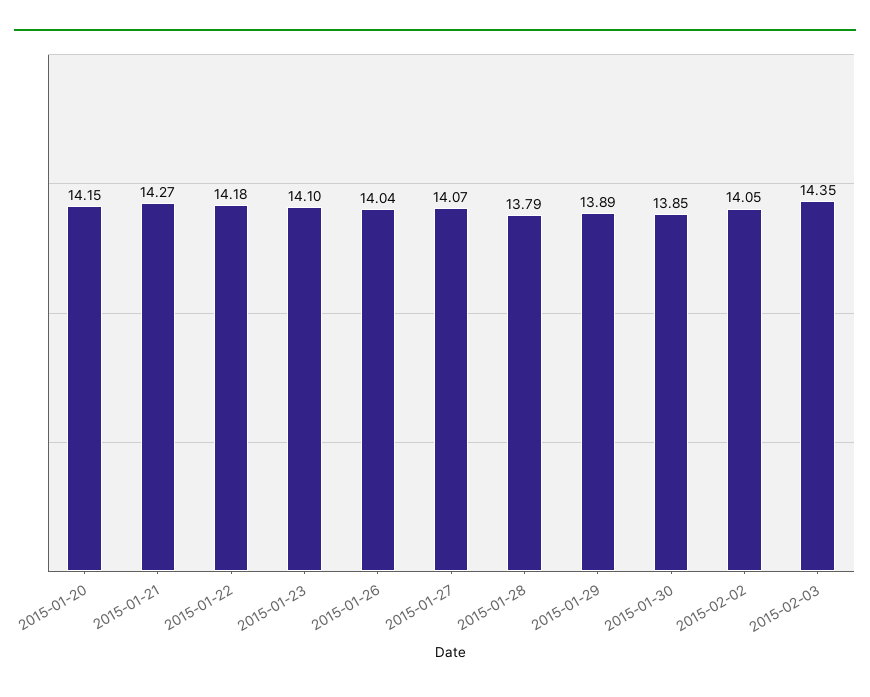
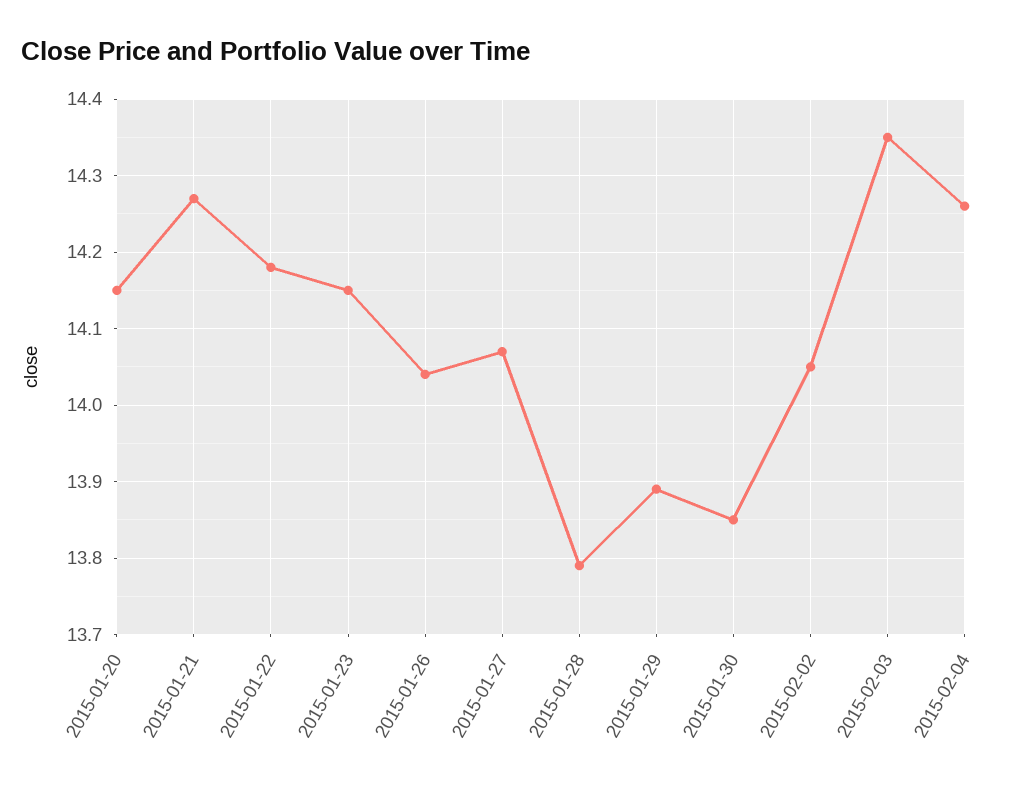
2015-01-23: 14.1 -> 14.15
2015-02-04: none -> 14.26

